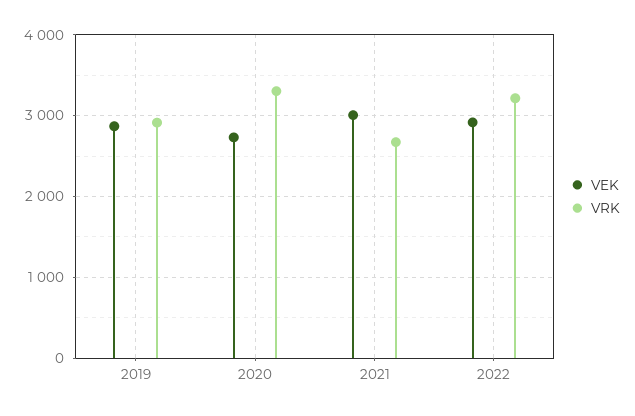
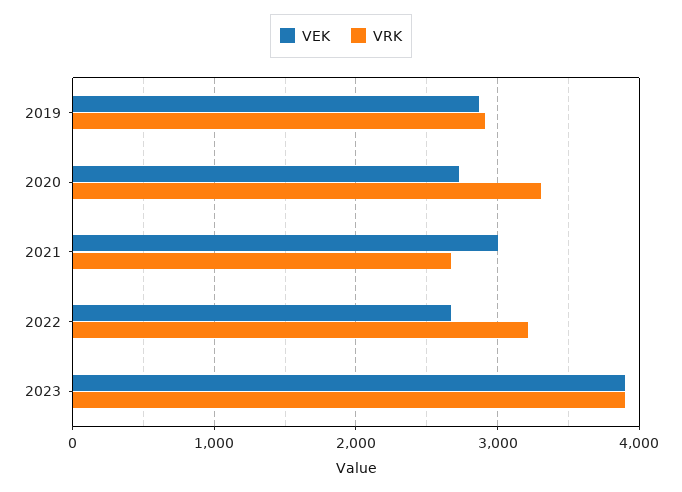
VEK, 2022: 2900 -> 2700
VEK, 2023: none -> 3900
VRK, 2023: none -> 3900

